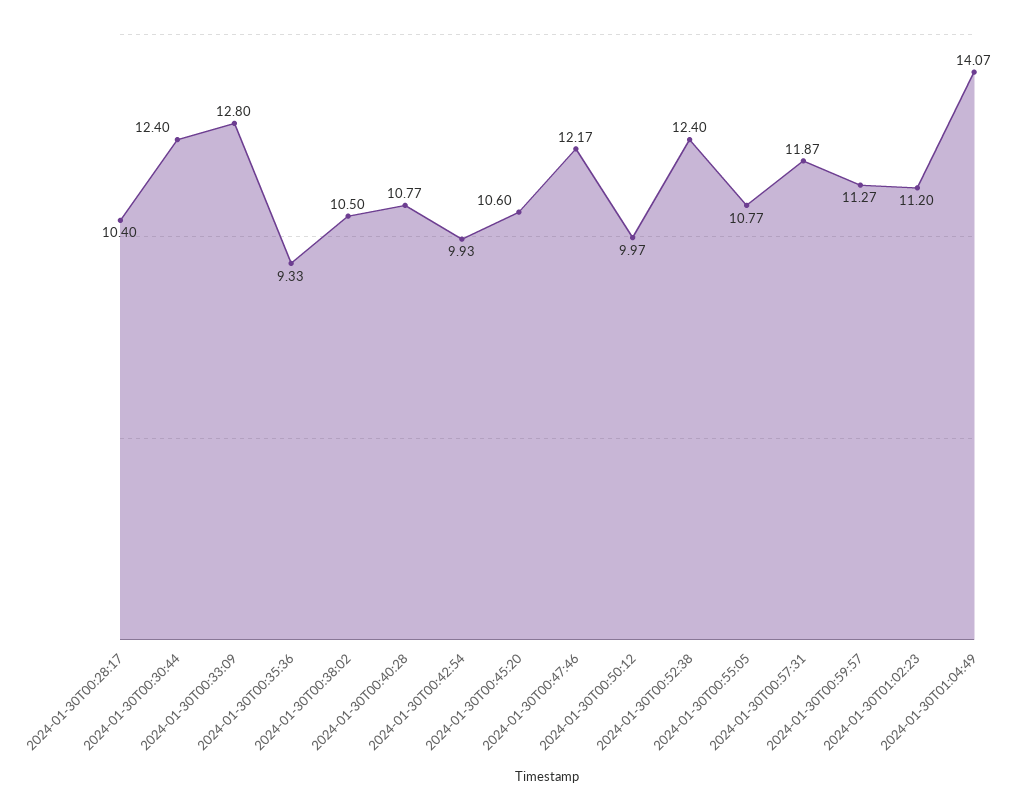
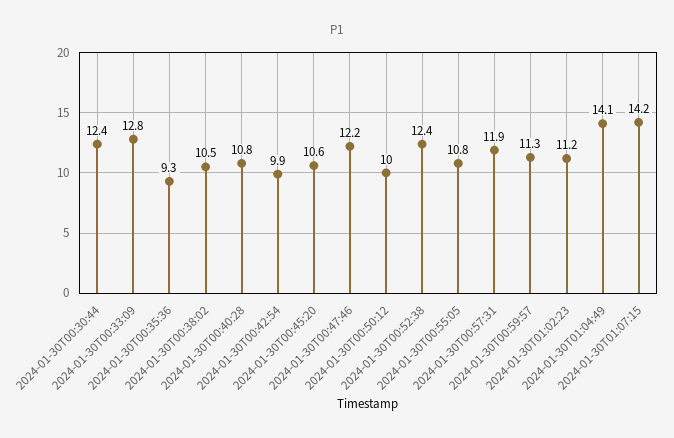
2024-01-30T00:28:17: 10.4 -> none
2024-01-30T01:07:15: none -> 14.2

